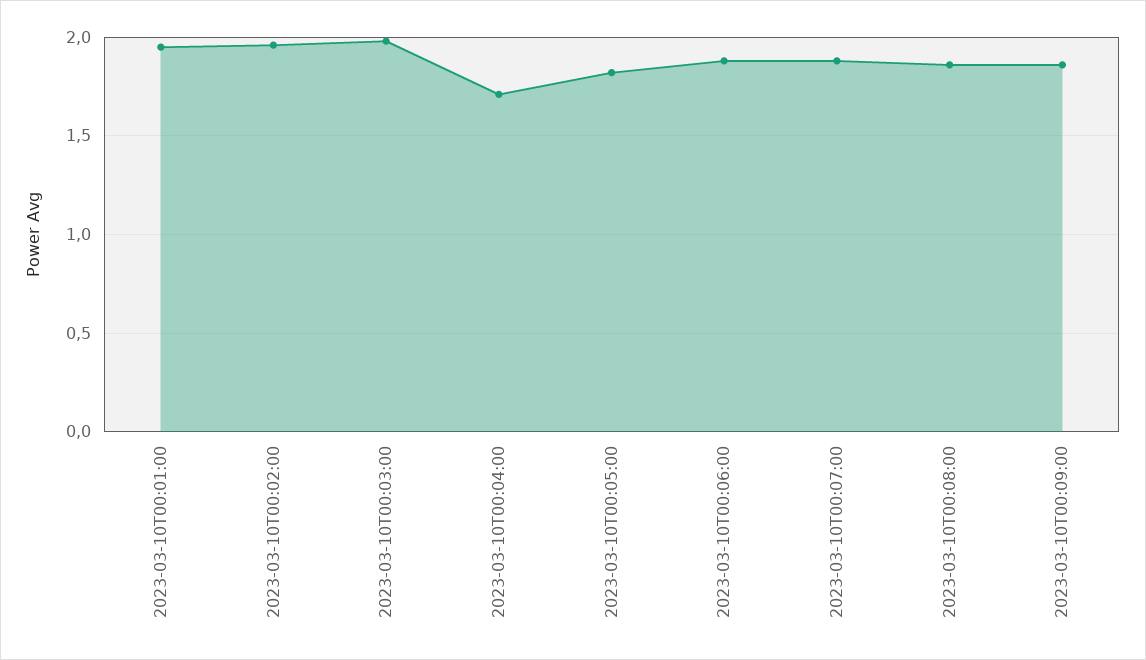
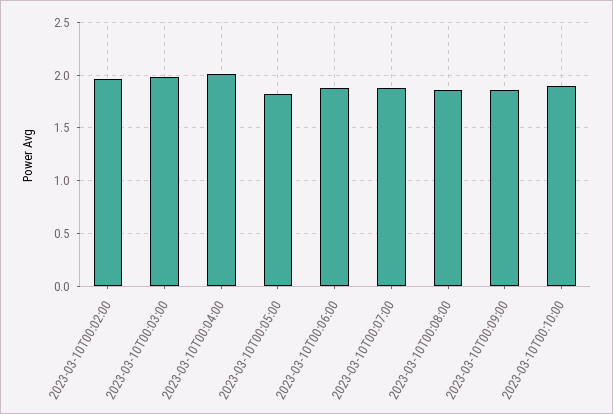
2023-03-10T00:01:00: 1.95 -> none
2023-03-10T00:04:00: 1.7 -> 2
2023-03-10T00:10:00: none -> 1.9

